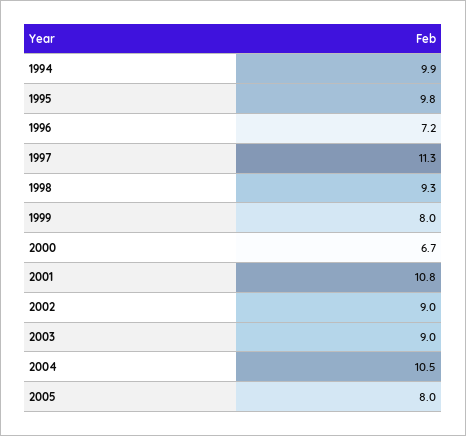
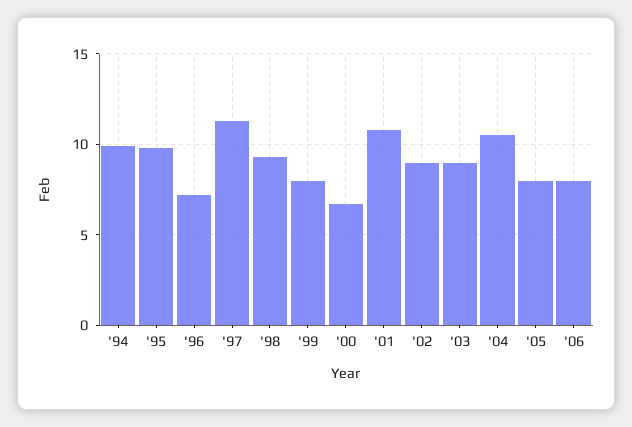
'06: none -> 8

